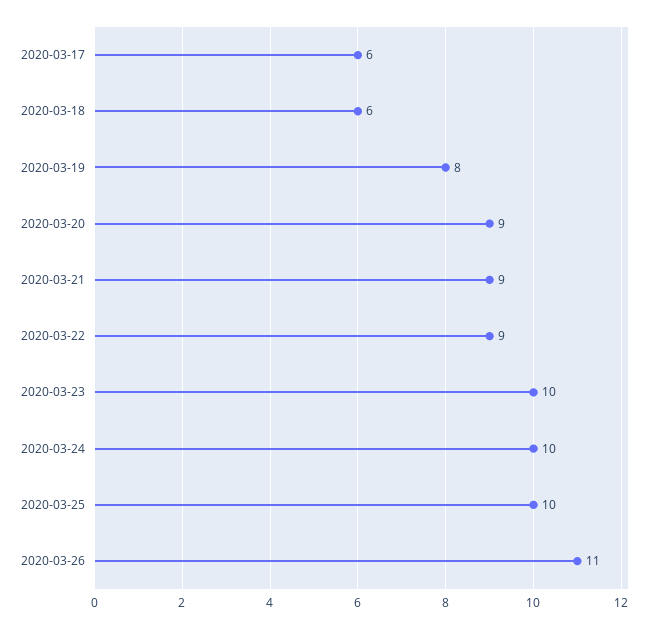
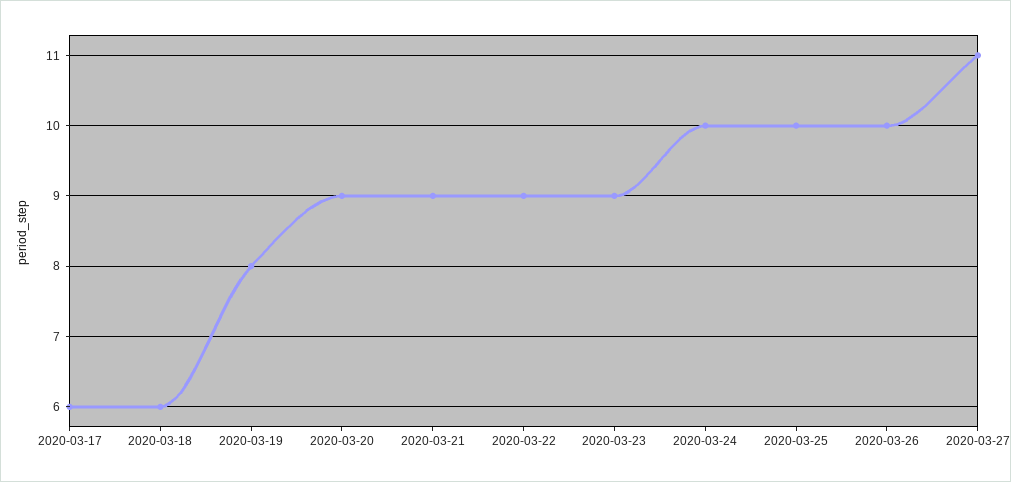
2020-03-23: 10 -> 9
2020-03-26: 11 -> 10
2020-03-27: none -> 11

